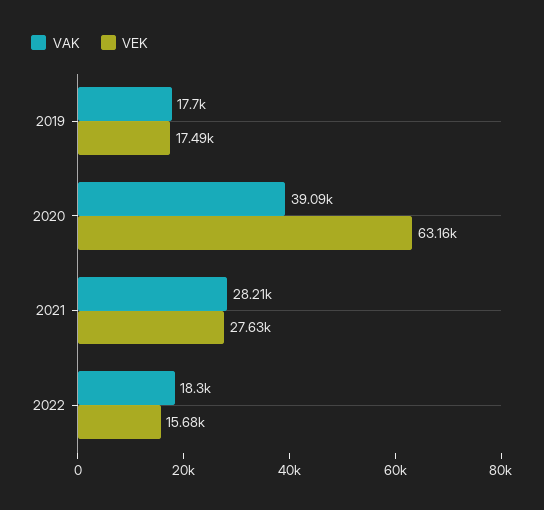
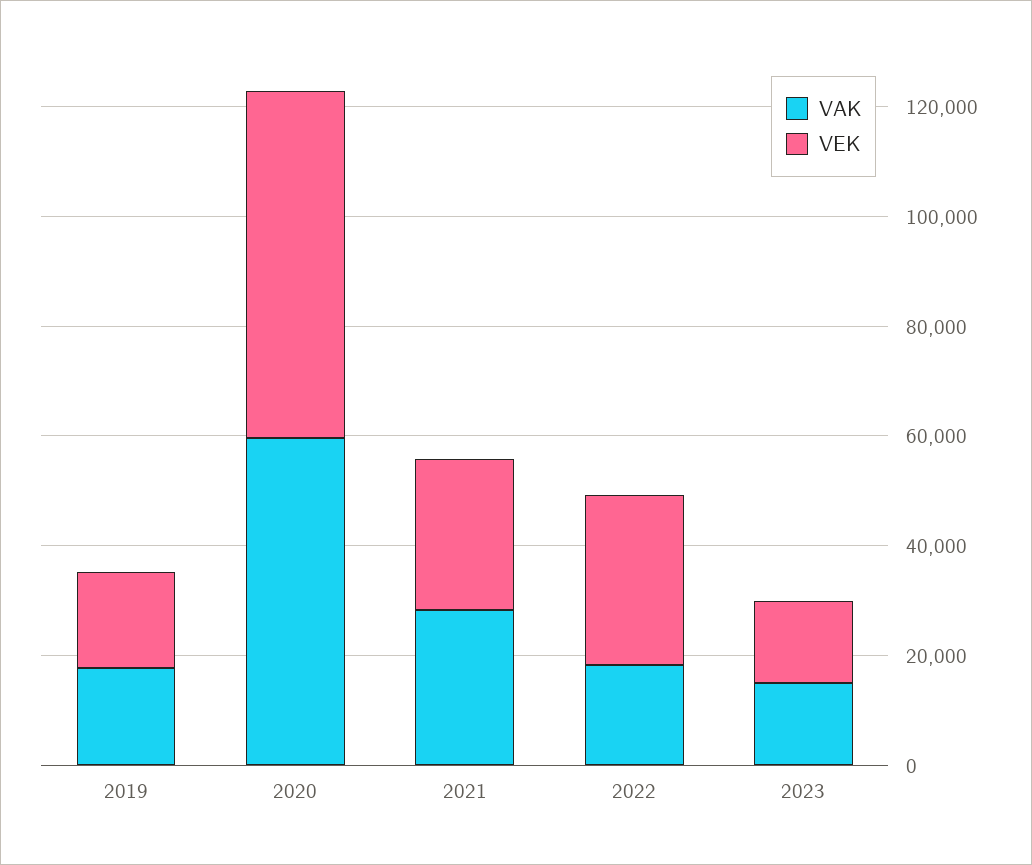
VAK, 2020: 39090 -> 60000
VEK, 2022: 15680 -> 30000
VAK, 2023: none -> 15000
VEK, 2023: none -> 15000

